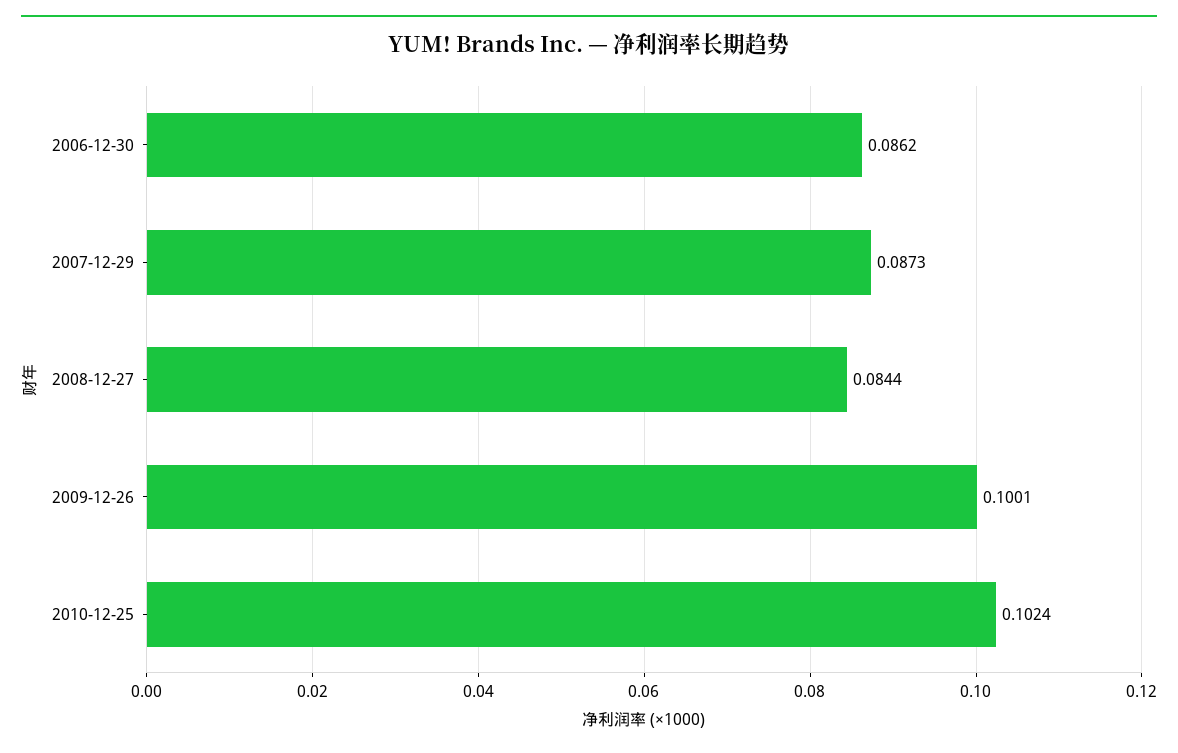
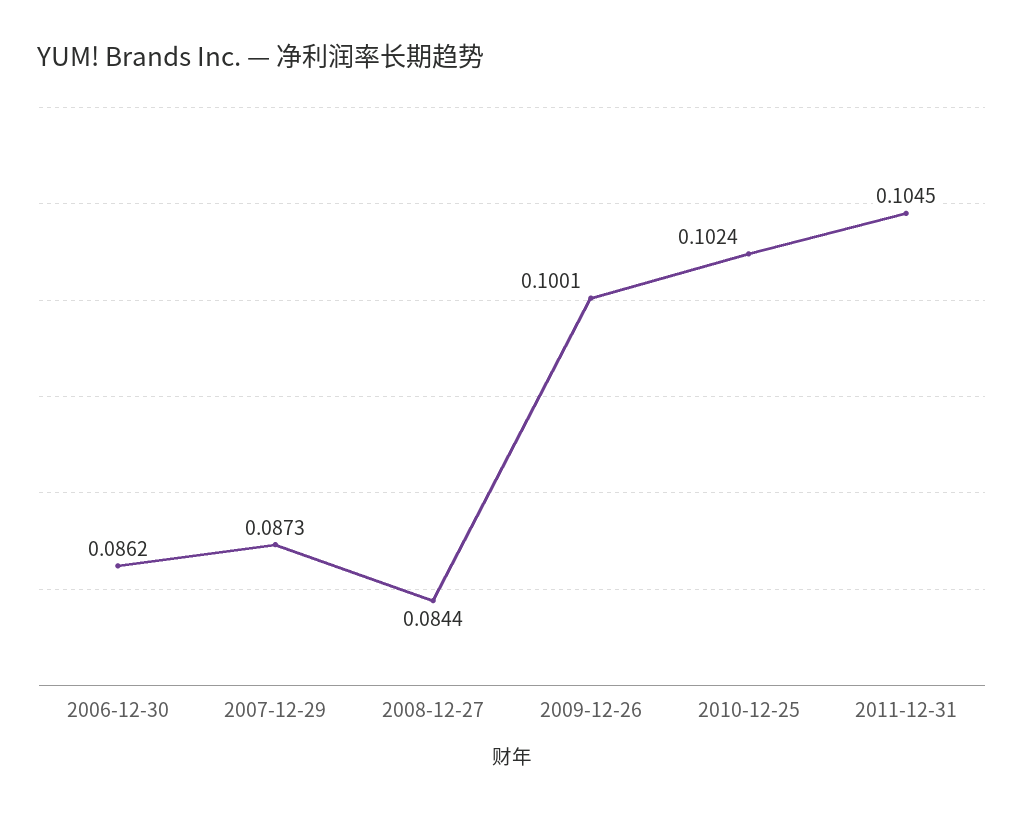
2011-12-31: none -> 0.1045

